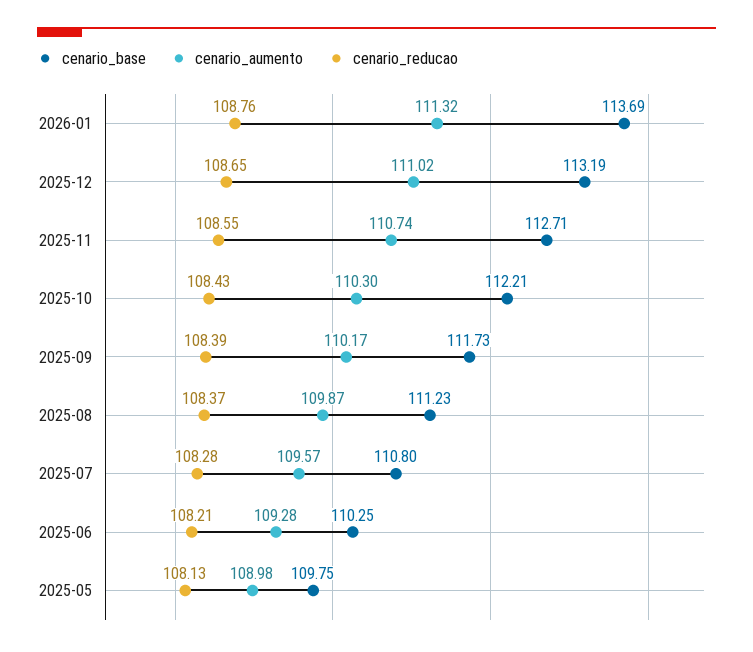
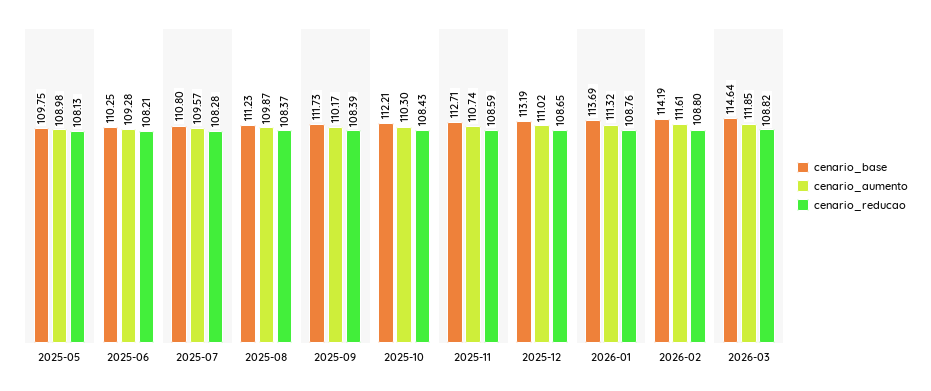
cenario_reducao, 2025-11: 108.55 -> 108.59
cenario_base, 2026-02: none -> 114.19
cenario_aumento, 2026-02: none -> 111.61
cenario_reducao, 2026-02: none -> 108.8
cenario_base, 2026-03: none -> 114.64
cenario_aumento, 2026-03: none -> 111.85
cenario_reducao, 2026-03: none -> 108.82

